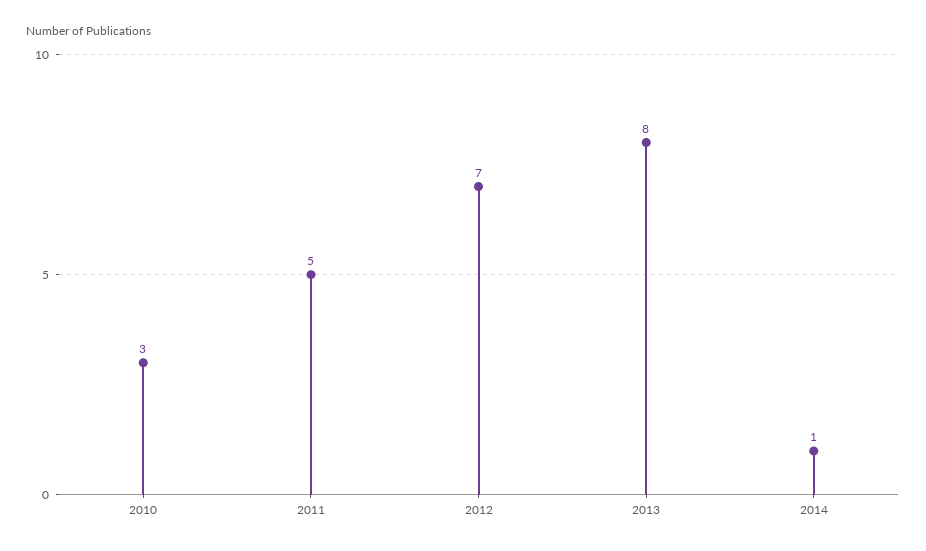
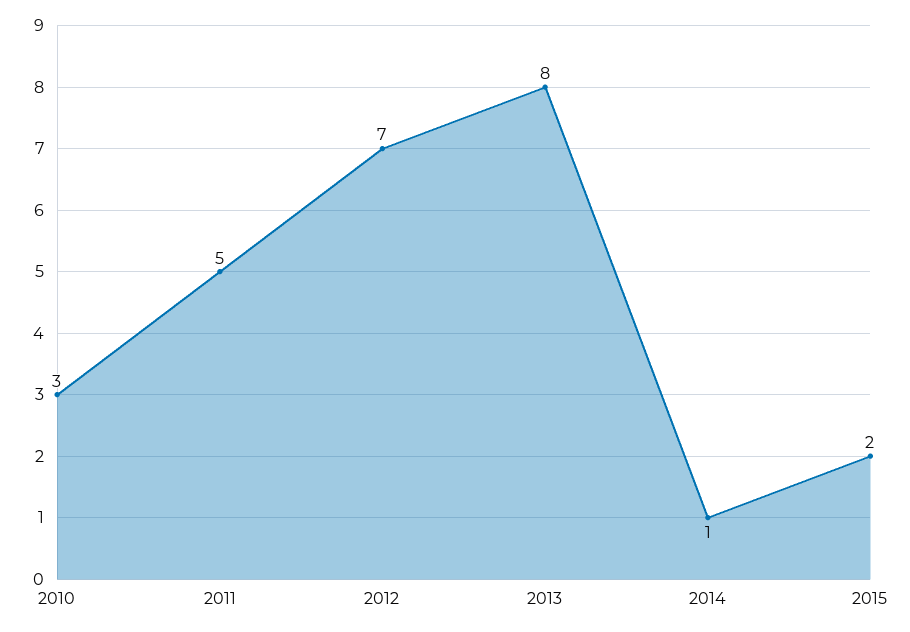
2015: none -> 2

